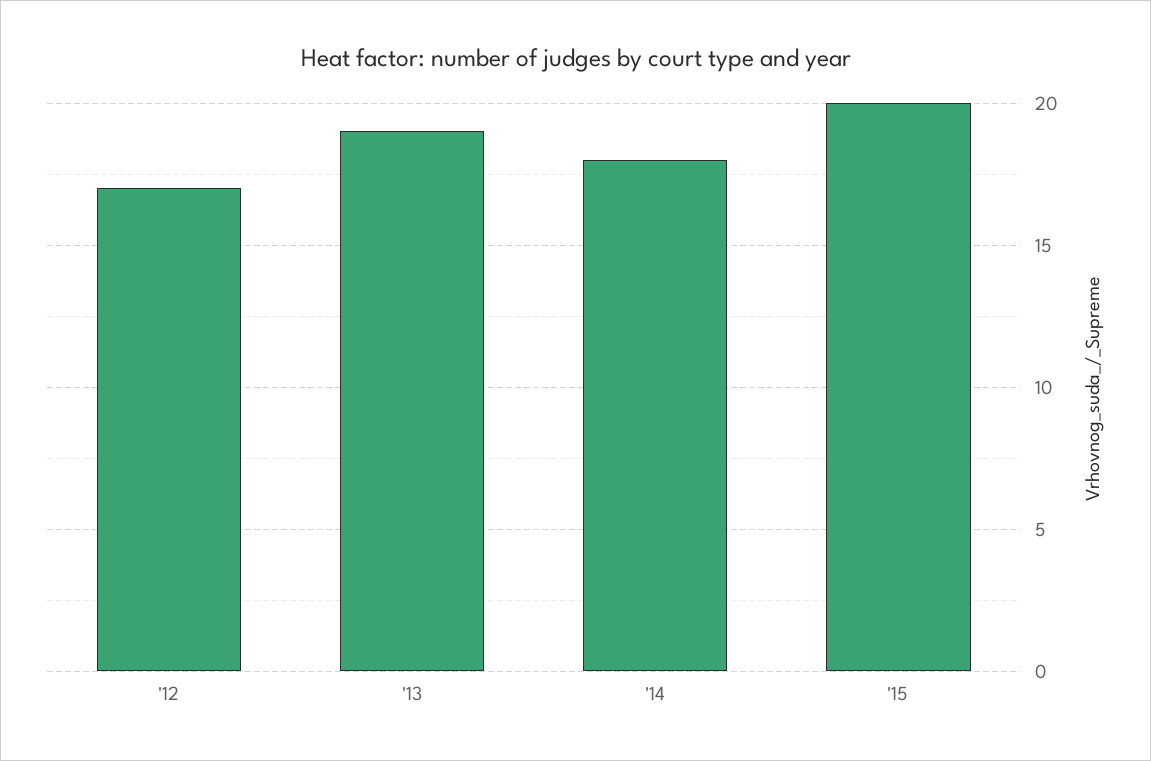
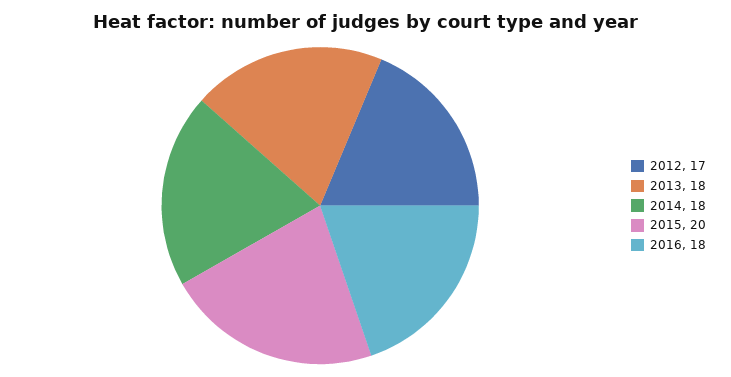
'13: 19 -> 18
2016: none -> 18

